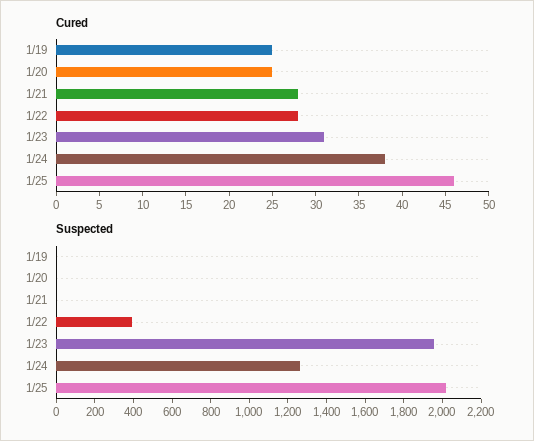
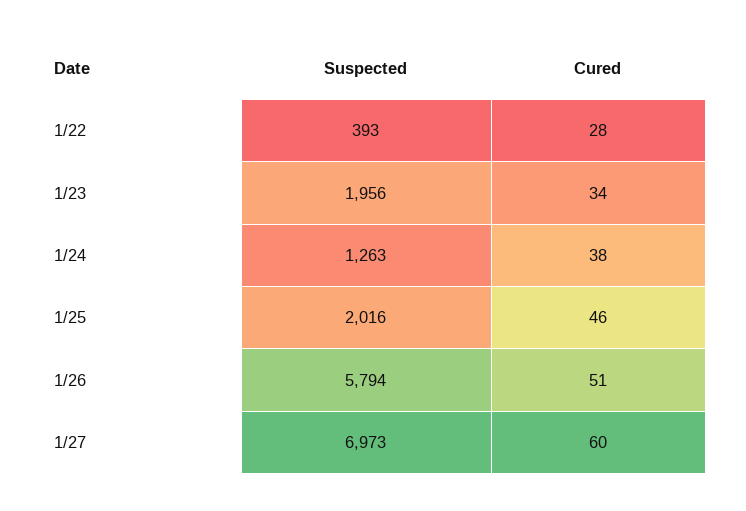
Cured, 1/19: 25 -> none
Cured, 1/20: 25 -> none
Cured, 1/21: 28 -> none
Cured, 1/23: 31 -> 34
Suspected, 1/19: 0 -> none
Suspected, 1/20: 0 -> none
Suspected, 1/21: 0 -> none
Suspected, 1/26: none -> 5794
Cured, 1/26: none -> 51
Suspected, 1/27: none -> 6973
Cured, 1/27: none -> 60

